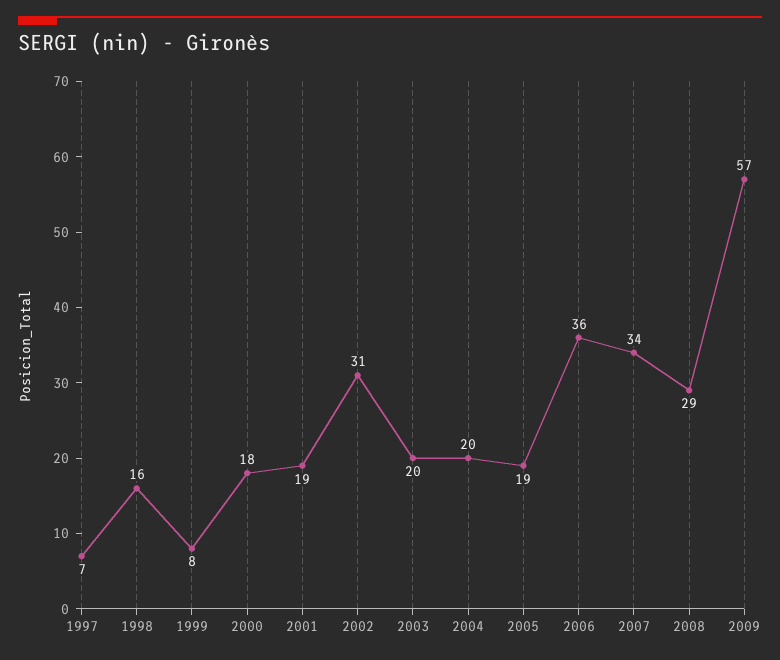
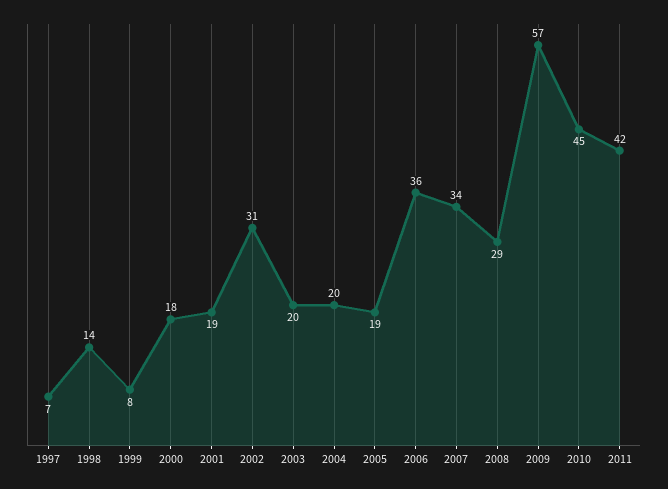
1998: 16 -> 14
2010: none -> 45
2011: none -> 42

